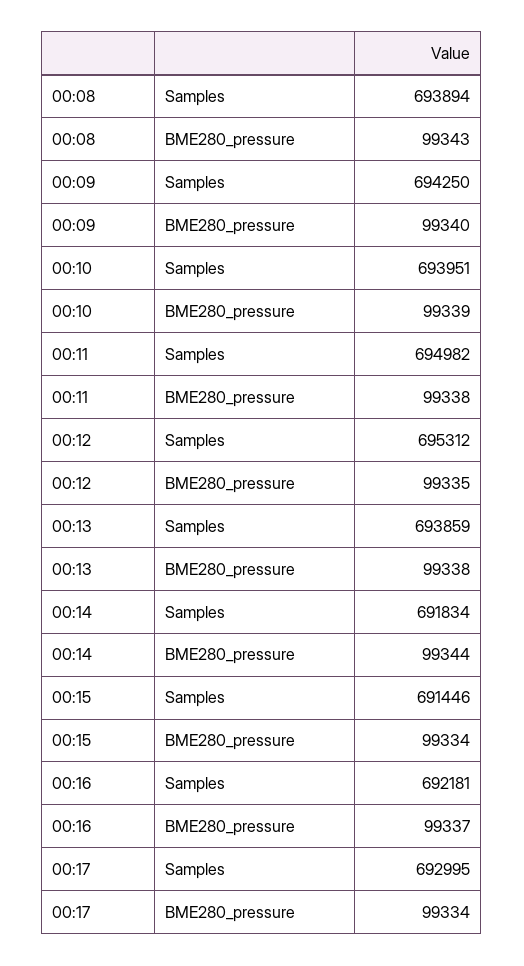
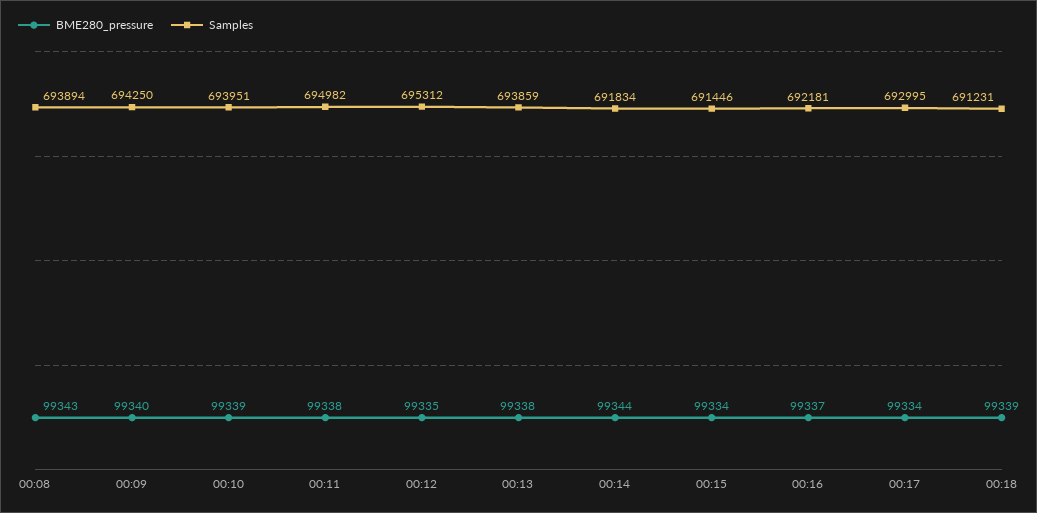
BME280_pressure, 00:18: none -> 99339
Samples, 00:18: none -> 691231

